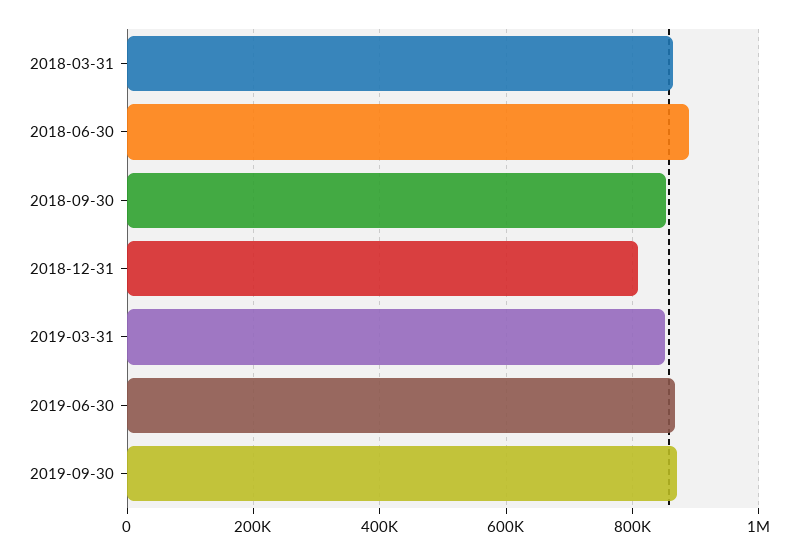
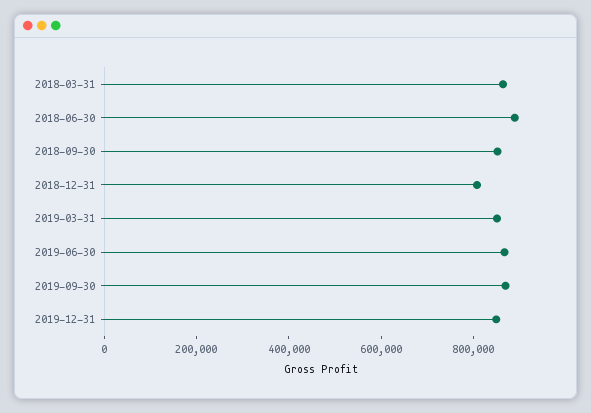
2019-12-31: none -> 850000

